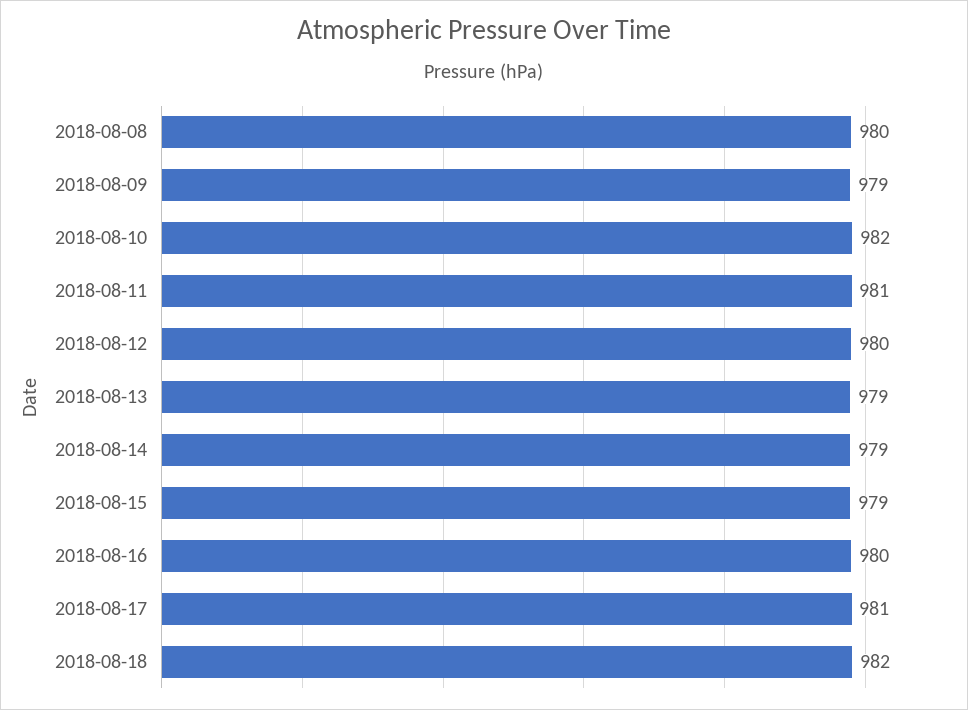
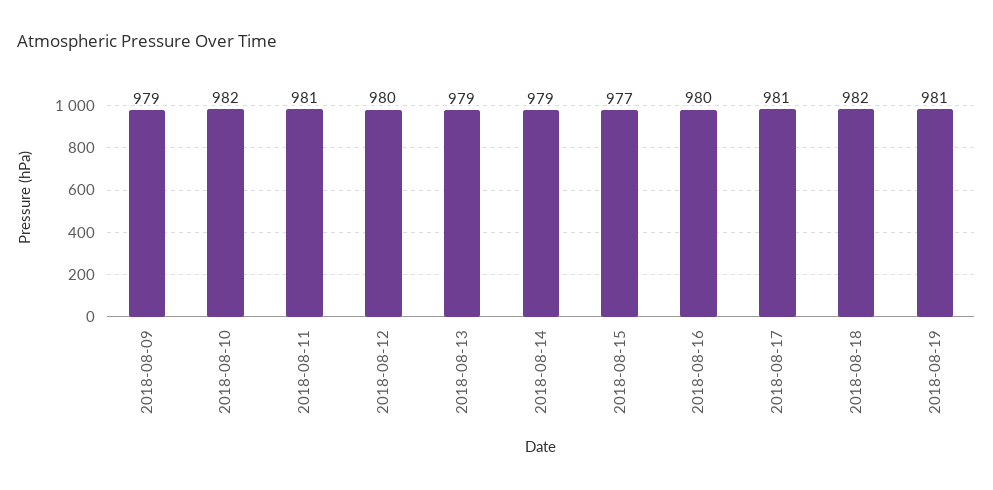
2018-08-08: 980 -> none
2018-08-15: 979 -> 977
2018-08-19: none -> 981

